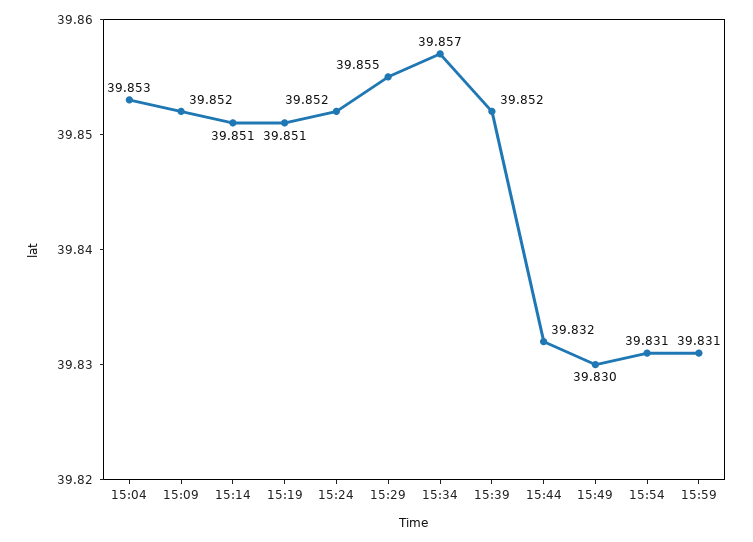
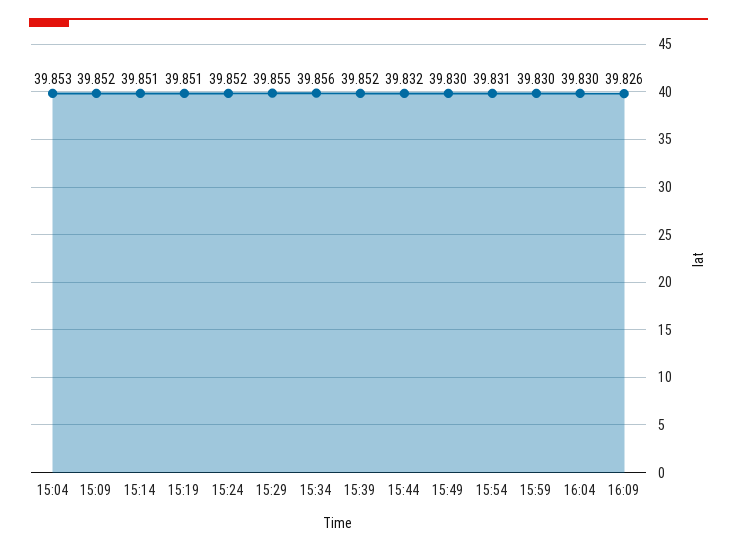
15:34: 39.857 -> 39.856
15:59: 39.831 -> 39.83
16:04: none -> 39.83
16:09: none -> 39.826

